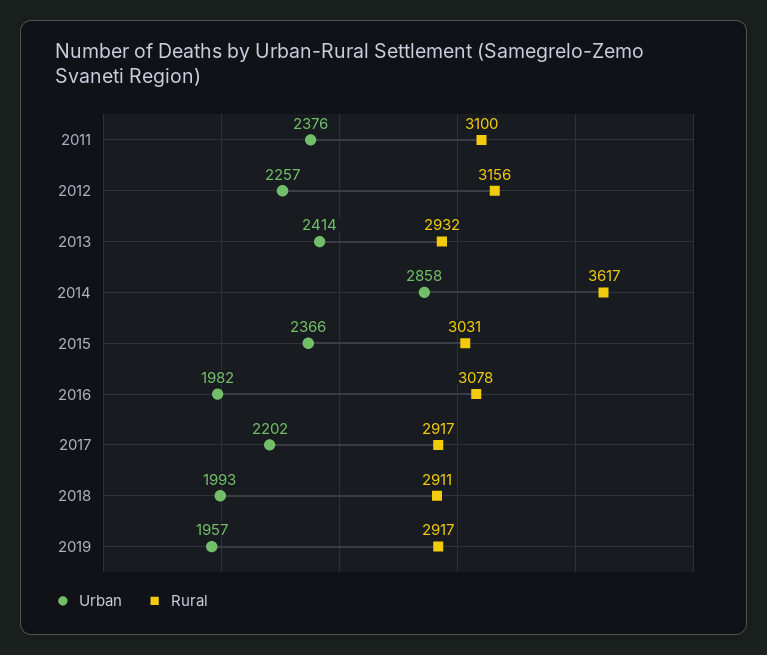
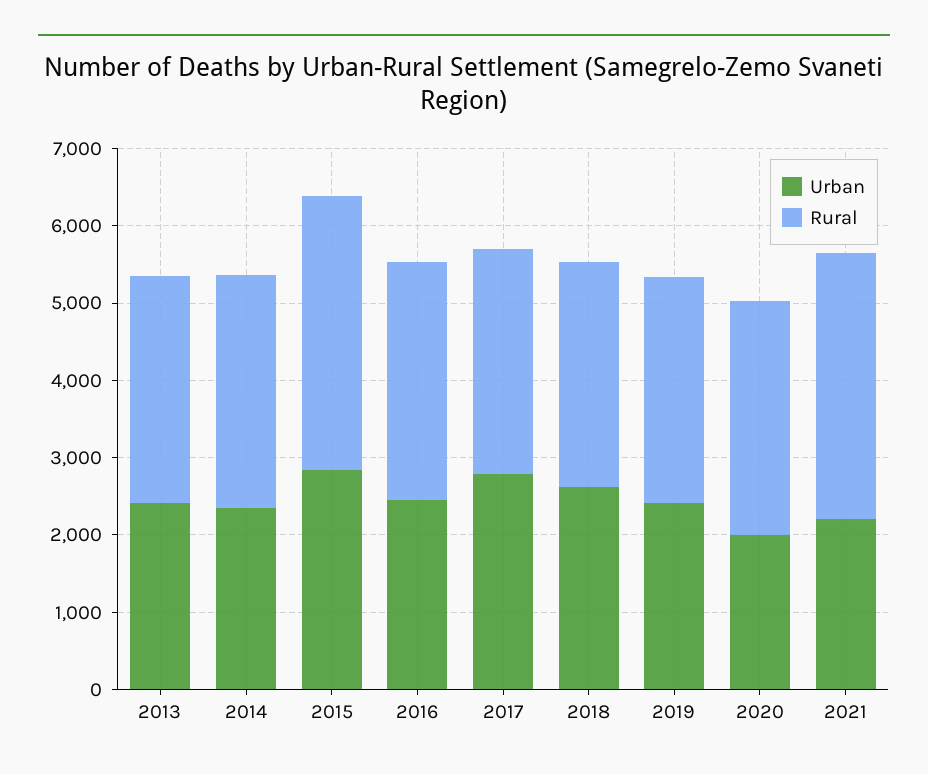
Urban, 2011: 2376 -> none
Rural, 2011: 3100 -> none
Urban, 2012: 2257 -> none
Rural, 2012: 3156 -> none
Urban, 2014: 2858 -> 2400
Rural, 2014: 3617 -> 3000
Urban, 2015: 2366 -> 2800
Rural, 2015: 3031 -> 3600
Urban, 2016: 1982 -> 2400
Urban, 2017: 2202 -> 2800
Urban, 2018: 1993 -> 2600
Urban, 2019: 1957 -> 2400
Urban, 2020: none -> 2000
Rural, 2020: none -> 3000
Urban, 2021: none -> 2200
Rural, 2021: none -> 3400

